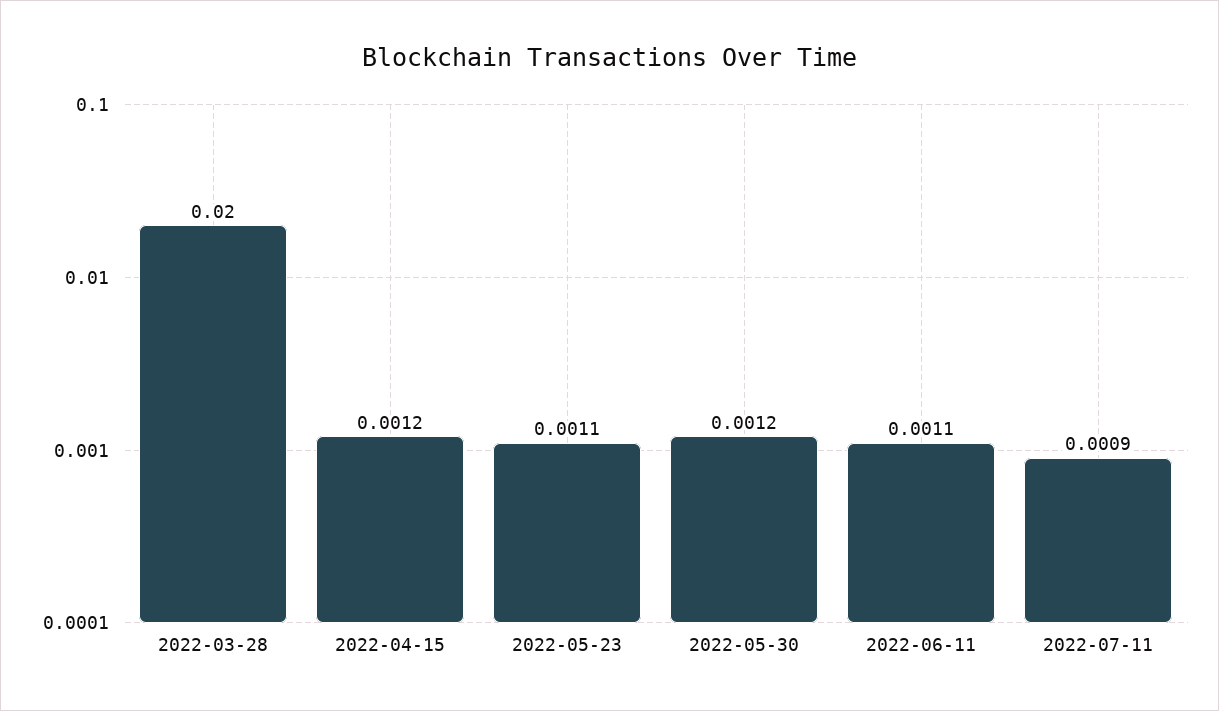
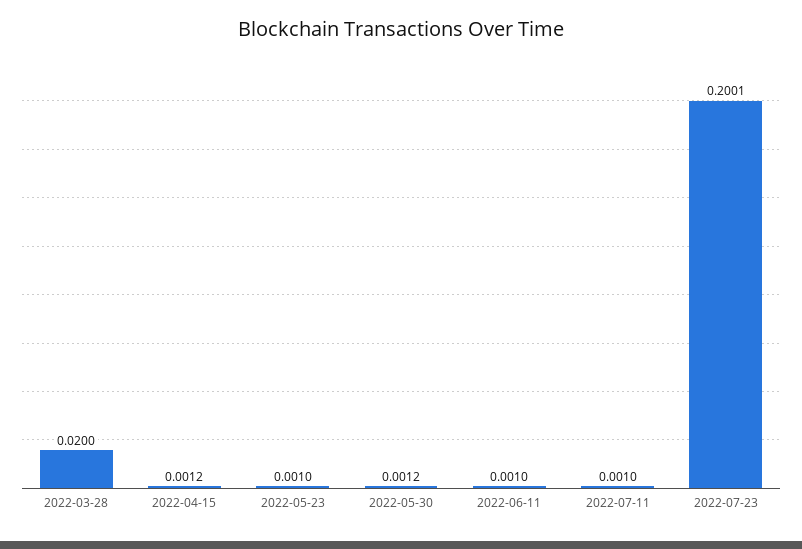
2022-05-23: 0.0011 -> 0.001
2022-06-11: 0.0011 -> 0.001
2022-07-11: 0.0009 -> 0.001
2022-07-23: none -> 0.2001

